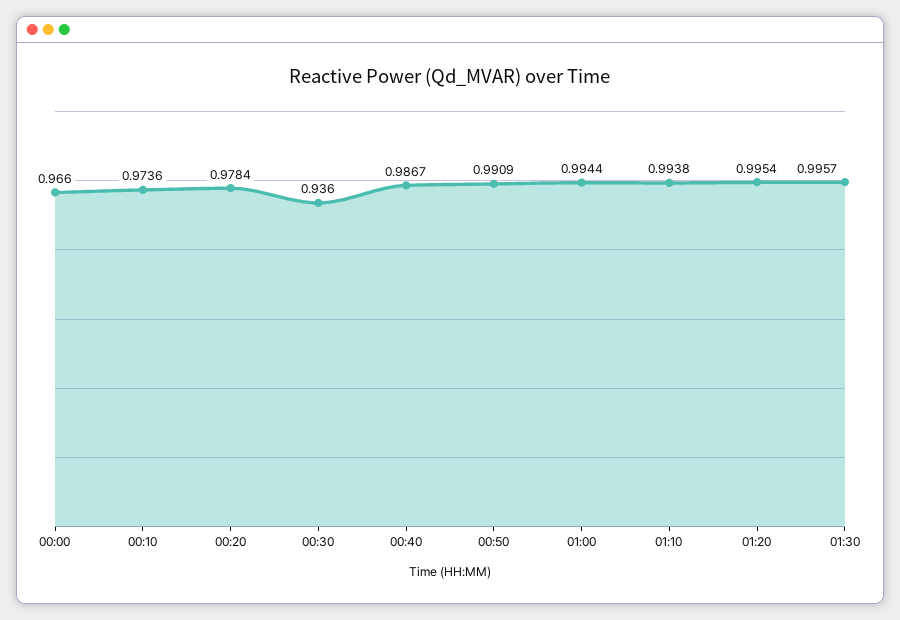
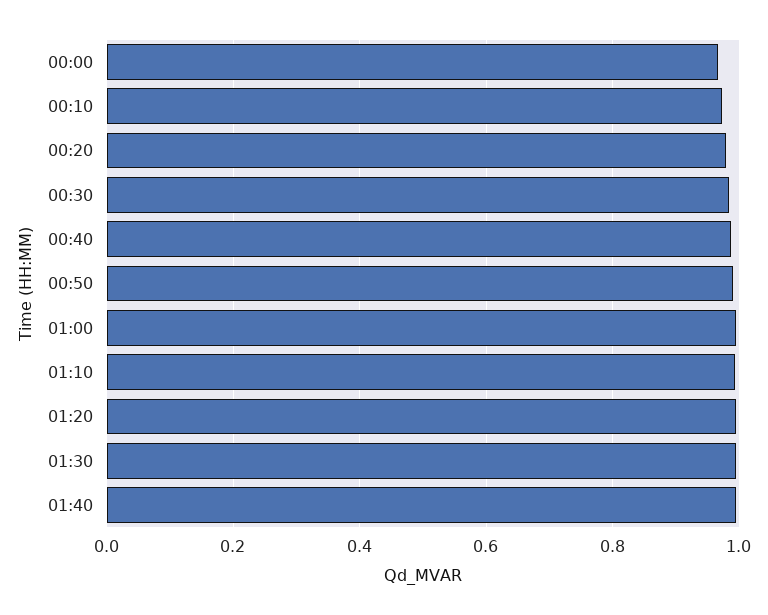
00:30: 0.936 -> 0.98
01:40: none -> 1

